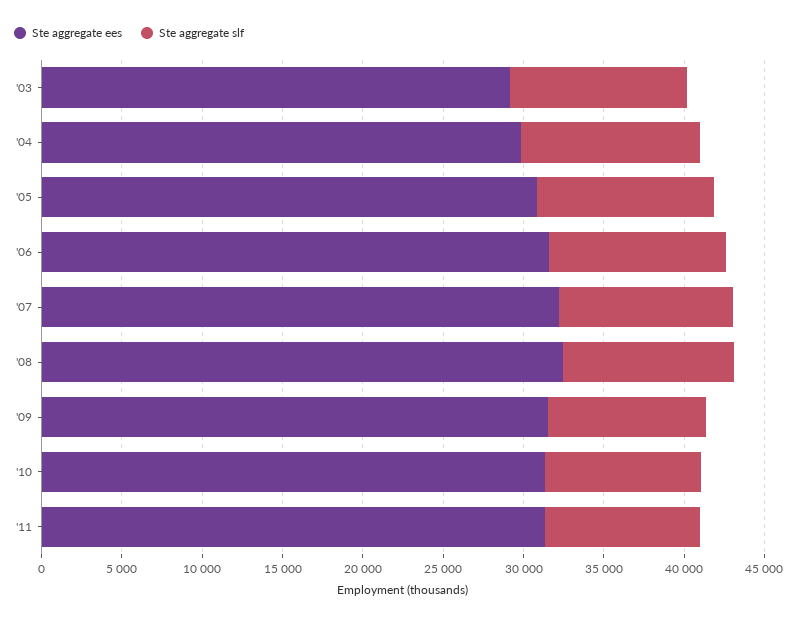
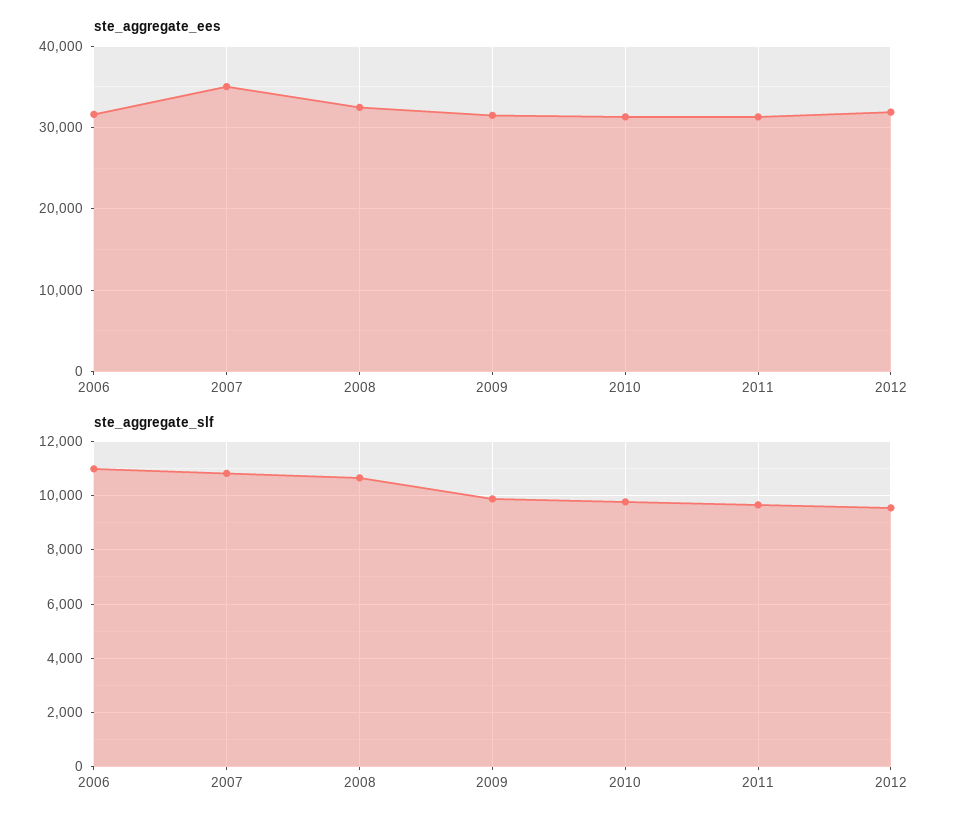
Ste aggregate ees, '03: 29000 -> none
Ste aggregate slf, '03: 11000 -> none
Ste aggregate ees, '04: 30000 -> none
Ste aggregate slf, '04: 11000 -> none
Ste aggregate ees, '05: 31000 -> none
Ste aggregate slf, '05: 11000 -> none
Ste aggregate ees, '07: 32000 -> 35000
Ste aggregate ees, 2012: none -> 32000
Ste aggregate slf, 2012: none -> 9500

